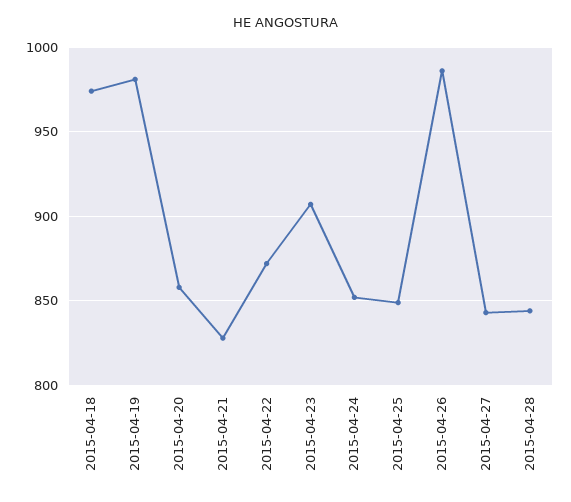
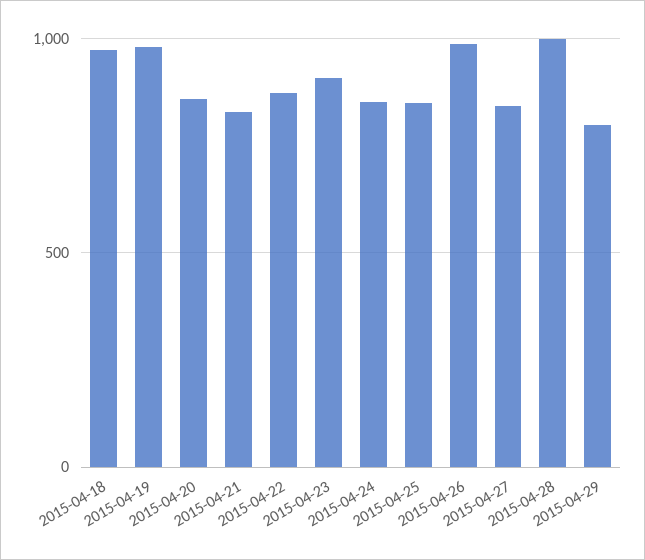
2015-04-28: 845 -> 1000
2015-04-29: none -> 800

